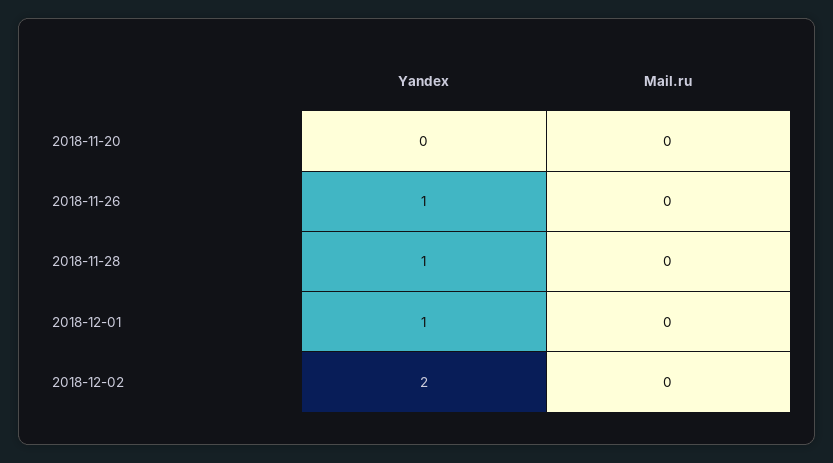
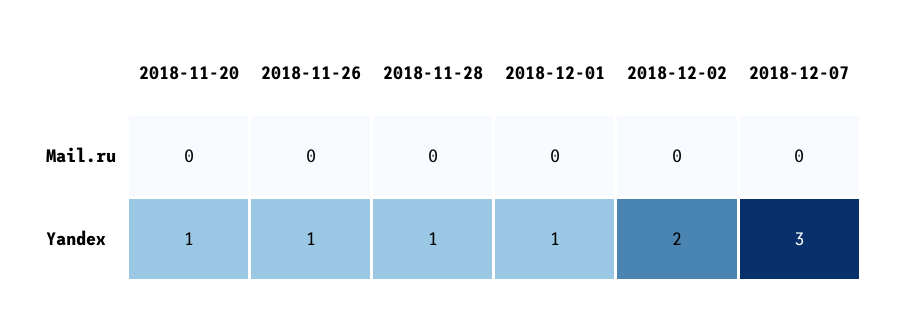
Yandex, 2018-11-20: 0 -> 1
Mail.ru, 2018-12-07: none -> 0
Yandex, 2018-12-07: none -> 3

